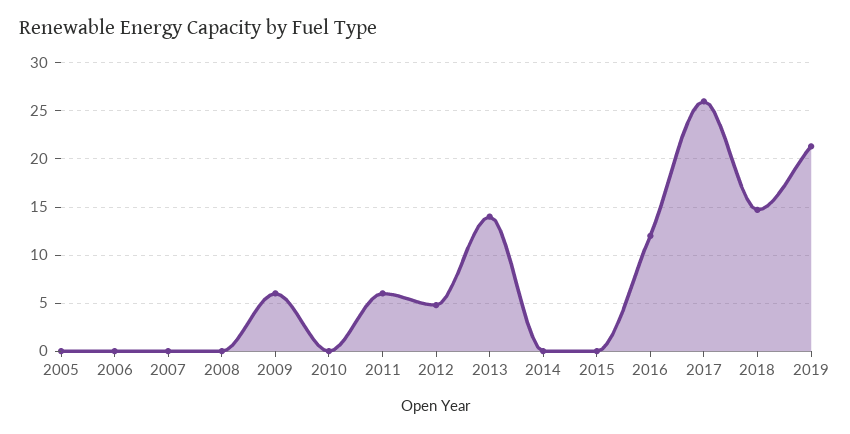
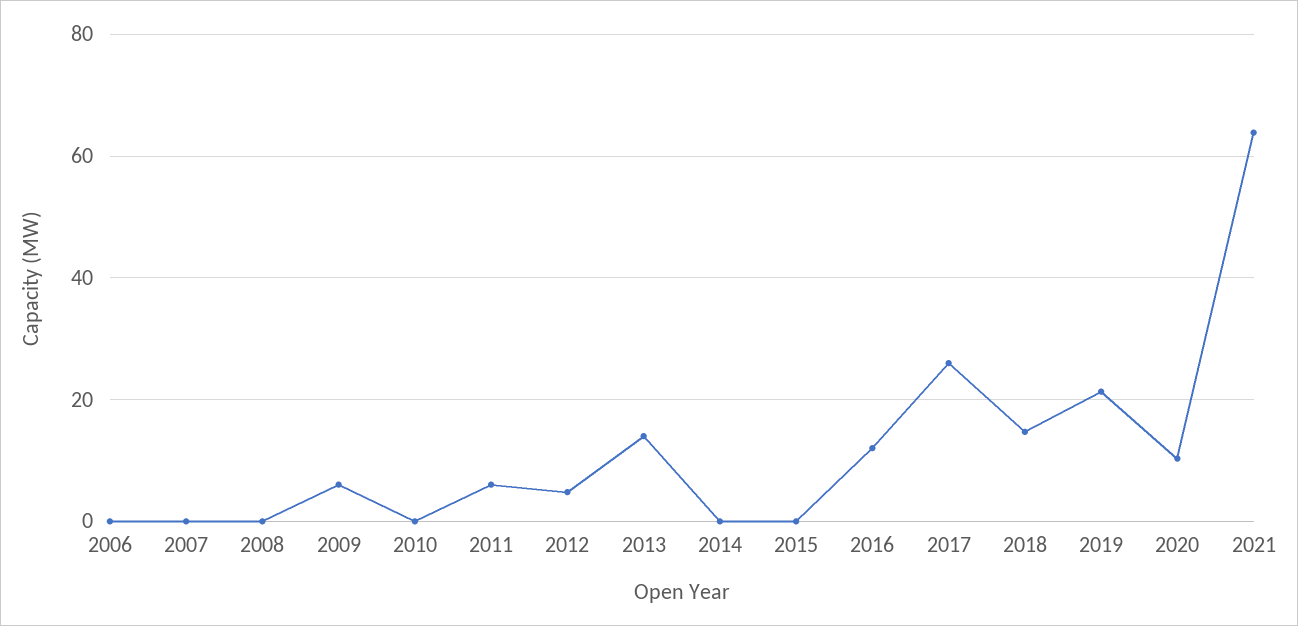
2005: 0 -> none
2020: none -> 10
2021: none -> 64

